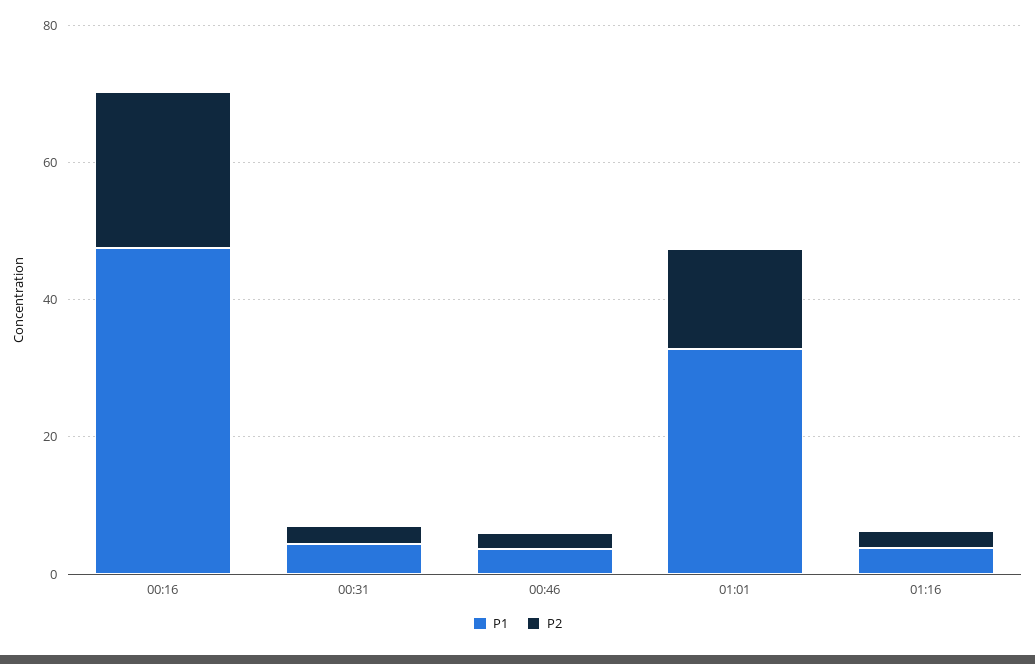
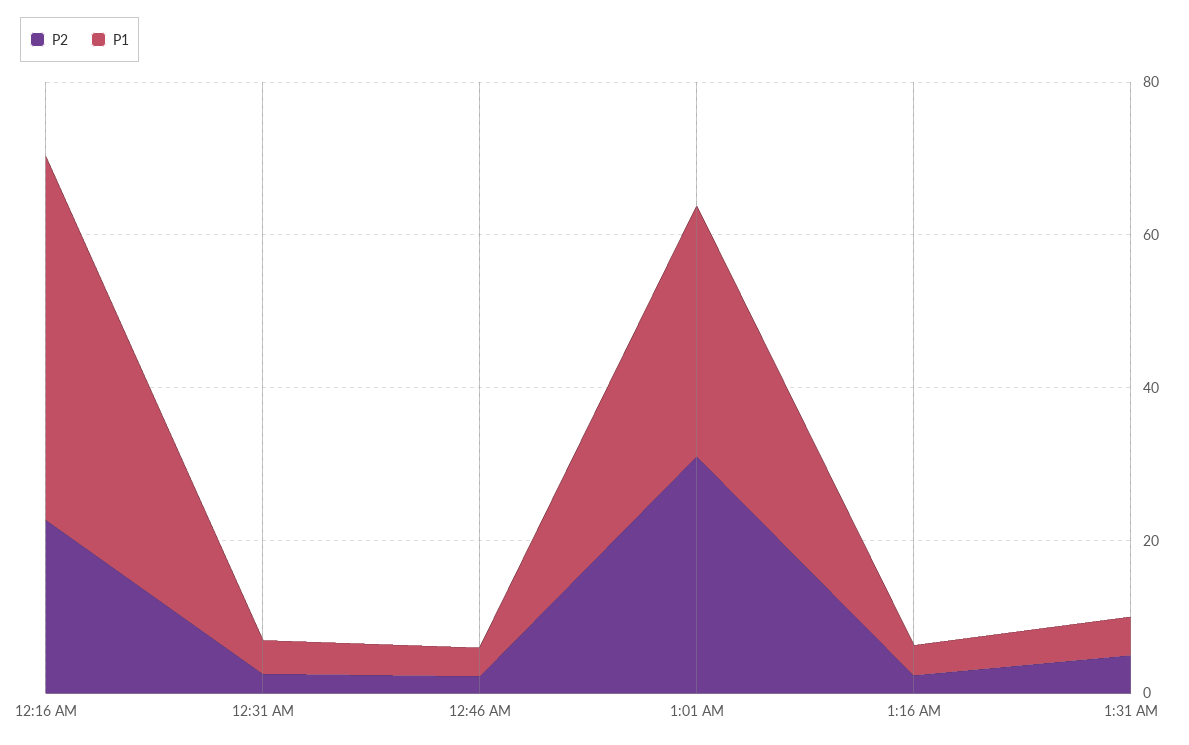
P2, 01:01: 15 -> 30
P2, 1:31 AM: none -> 5
P1, 1:31 AM: none -> 5

